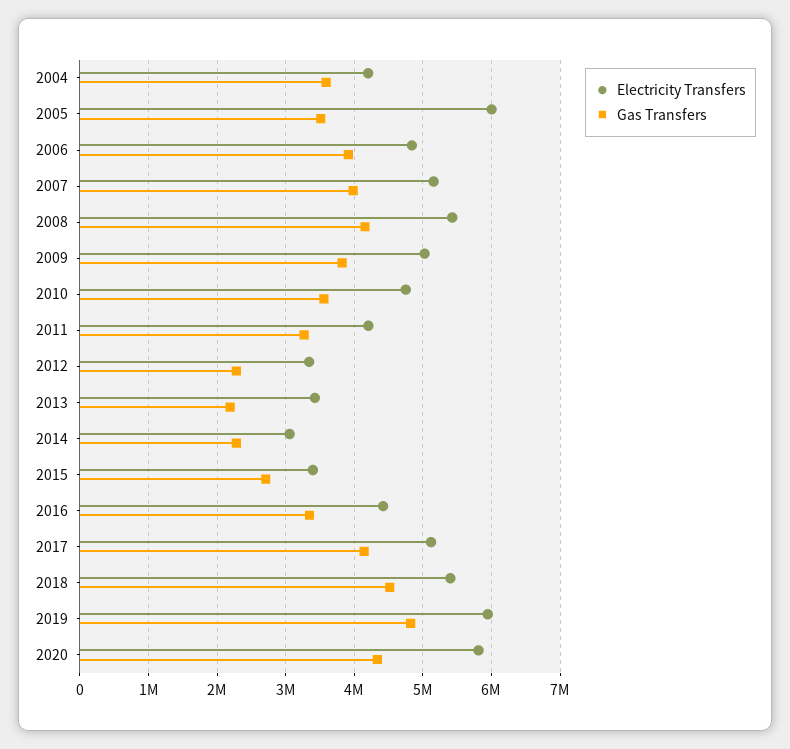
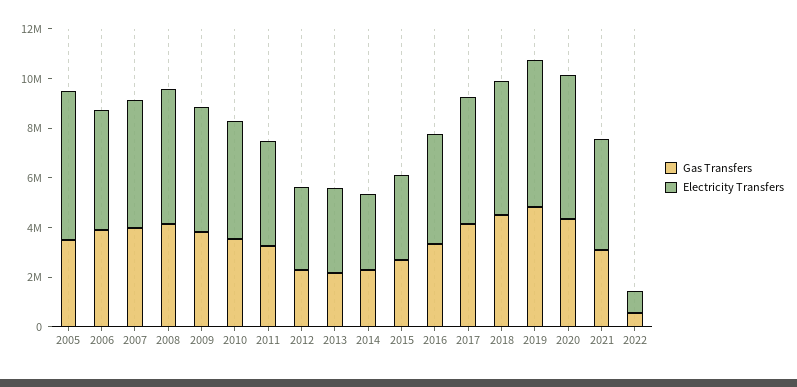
Electricity Transfers, 2004: 4200000 -> none
Gas Transfers, 2004: 3600000 -> none
Gas Transfers, 2021: none -> 3000000
Electricity Transfers, 2021: none -> 4500000
Gas Transfers, 2022: none -> 500000
Electricity Transfers, 2022: none -> 1000000

